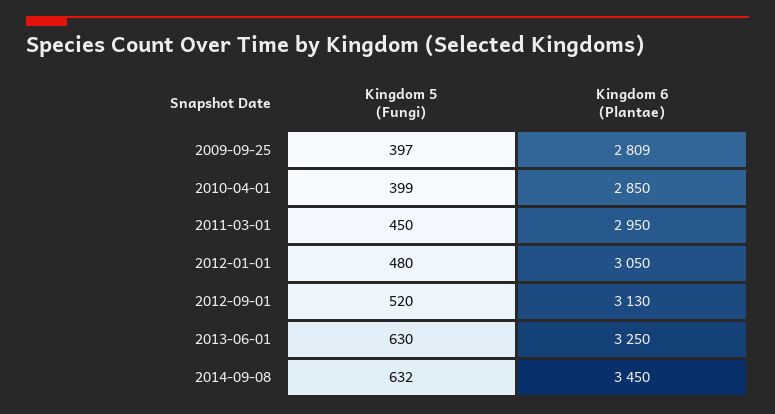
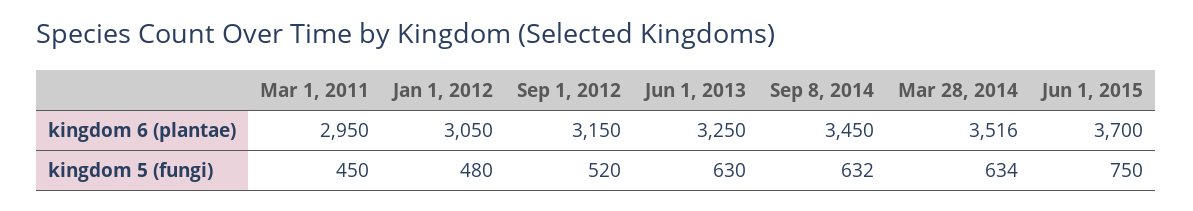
Kingdom 5 (Fungi), 2009-09-25: 397 -> none
Kingdom 6 (Plantae), 2009-09-25: 2809 -> none
Kingdom 5 (Fungi), 2010-04-01: 399 -> none
Kingdom 6 (Plantae), 2010-04-01: 2850 -> none
Kingdom 6 (Plantae), 2012-09-01: 3130 -> 3150
Kingdom 6 (Plantae), Mar 28, 2014: none -> 3516
Kingdom 6 (Plantae), Jun 1, 2015: none -> 3700
Kingdom 5 (Fungi), Mar 28, 2014: none -> 634
Kingdom 5 (Fungi), Jun 1, 2015: none -> 750

